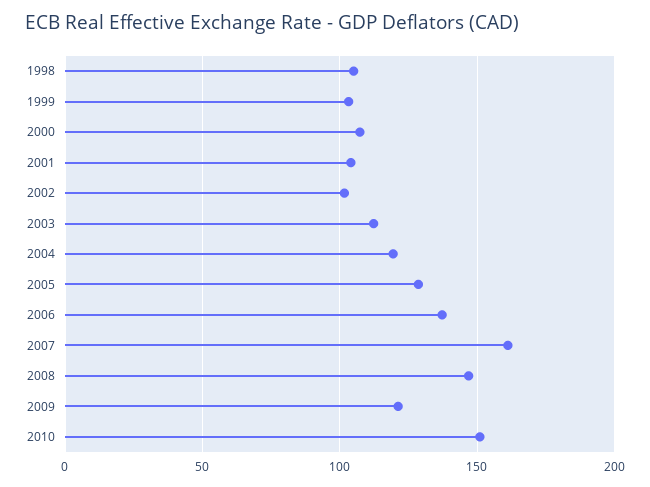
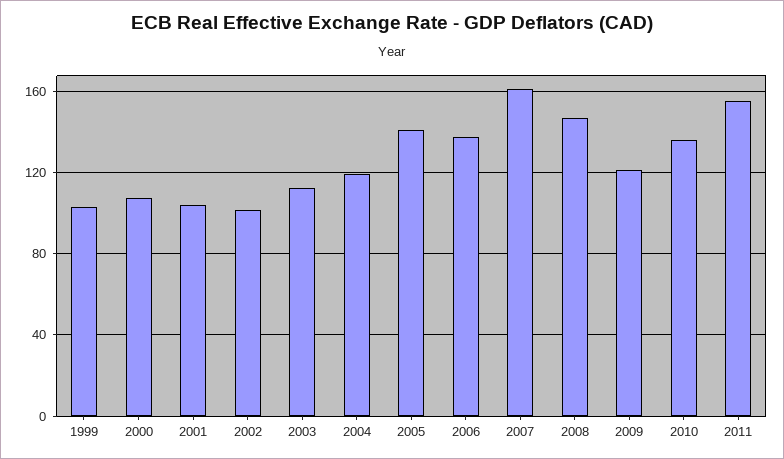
1998: 105 -> none
2005: 130 -> 140
2010: 150 -> 135
2011: none -> 155

